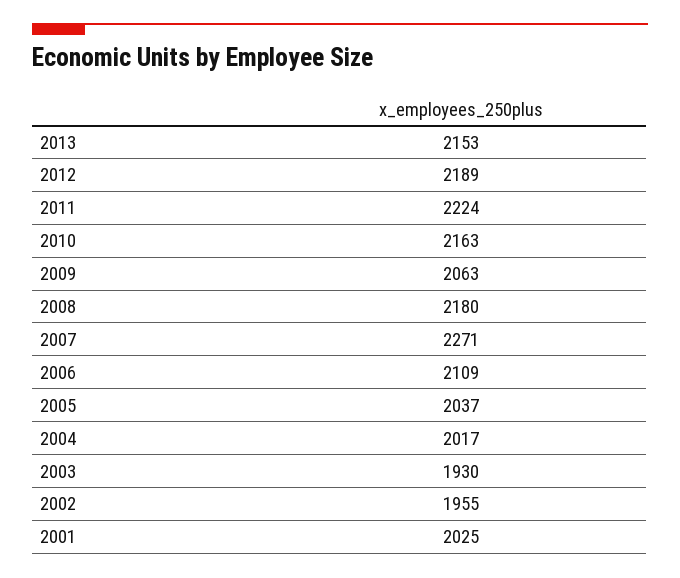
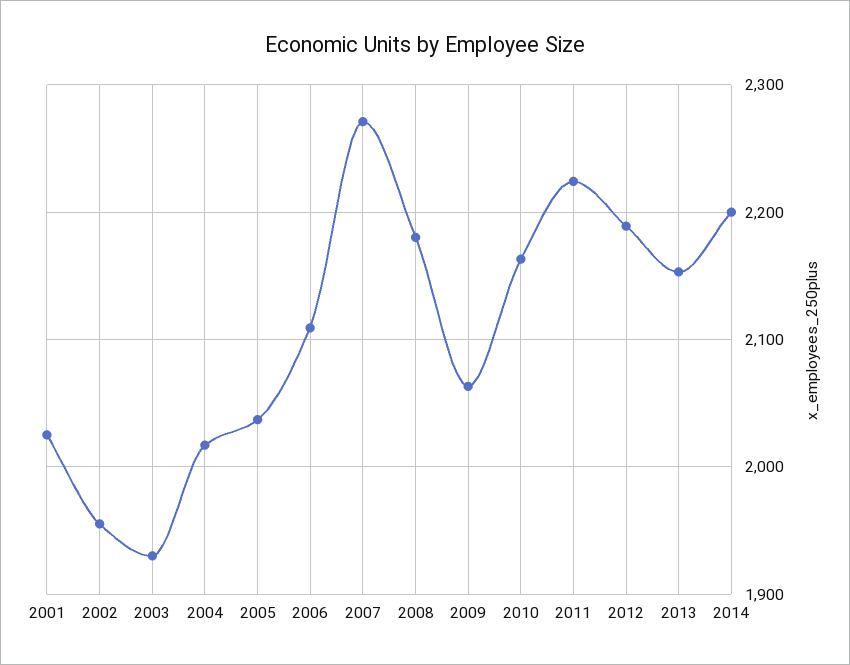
2014: none -> 2200

